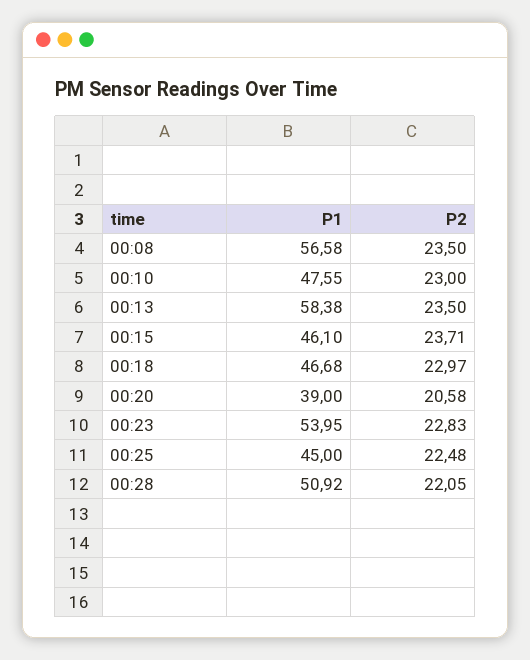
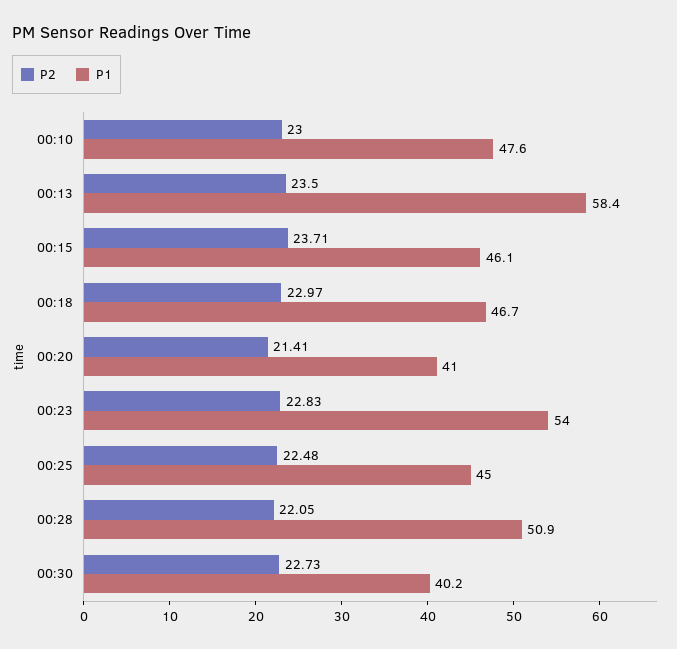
P1, 00:08: 56.58 -> none
P2, 00:08: 23.5 -> none
P1, 00:20: 39 -> 41
P2, 00:20: 20.58 -> 21.41
P2, 00:30: none -> 22.73
P1, 00:30: none -> 40.2

